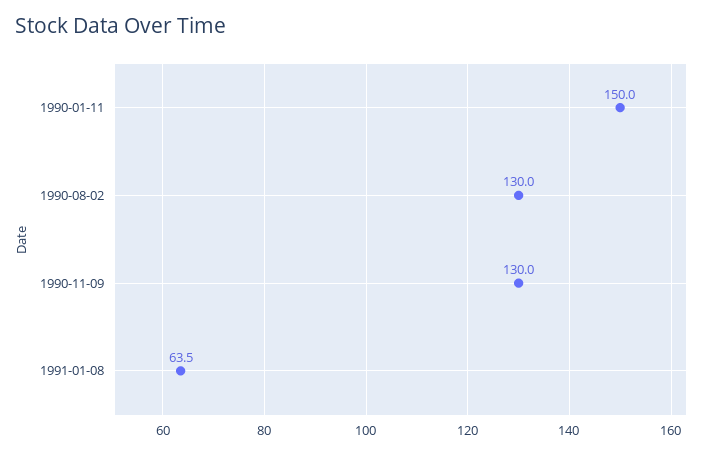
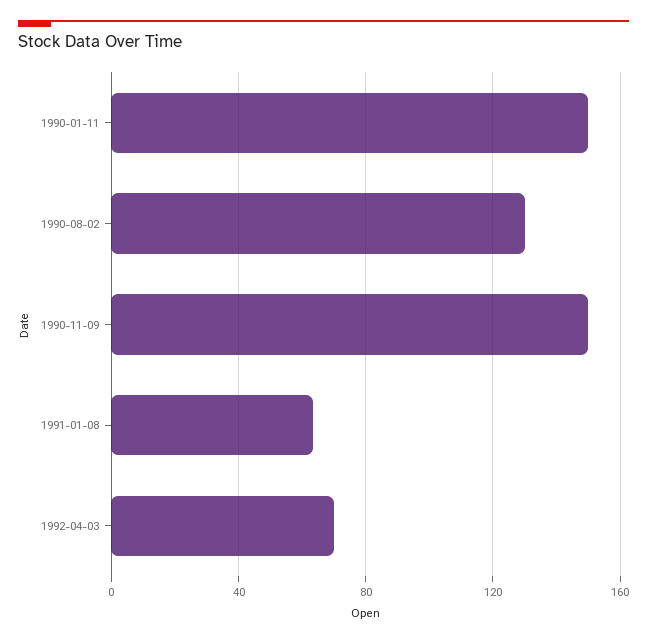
1990-11-09: 130 -> 150
1992-04-03: none -> 70

